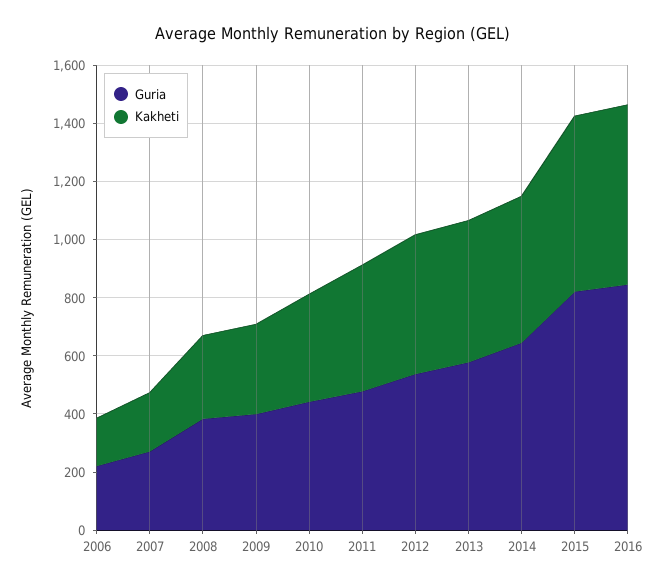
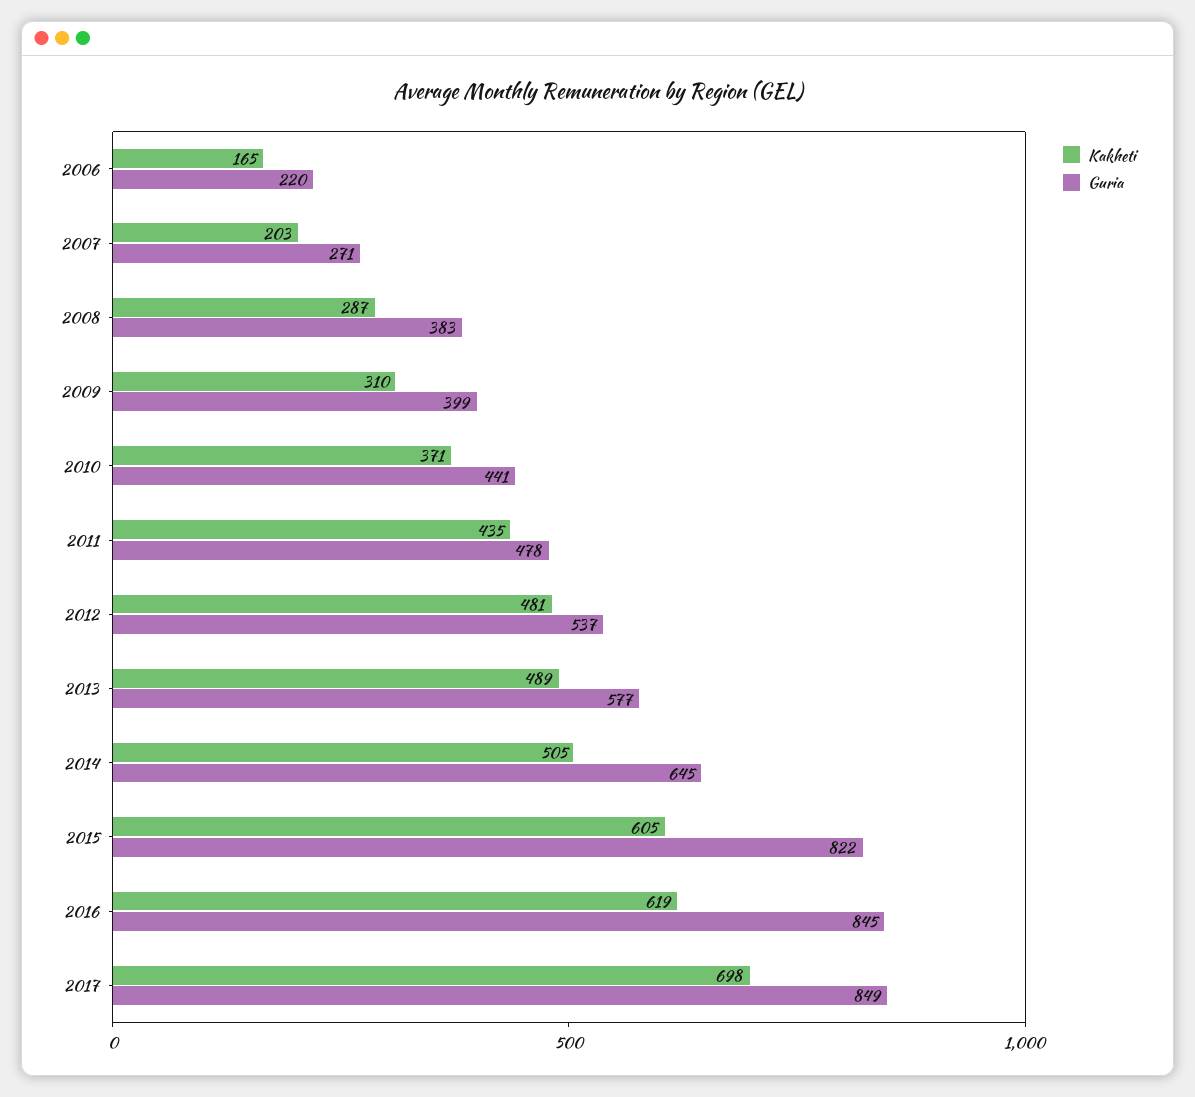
Kakheti, 2017: none -> 698
Guria, 2017: none -> 849

